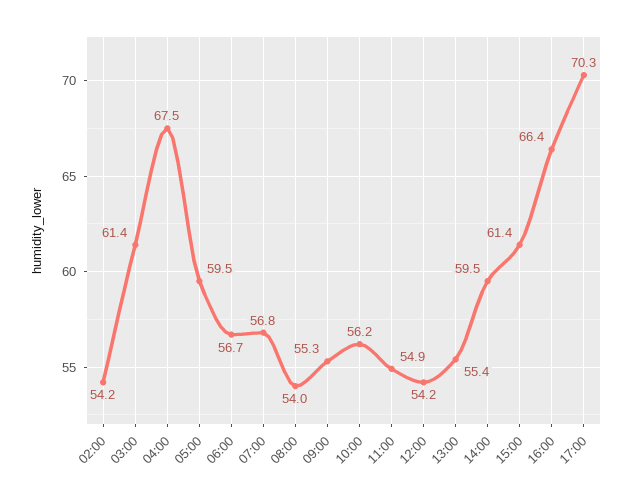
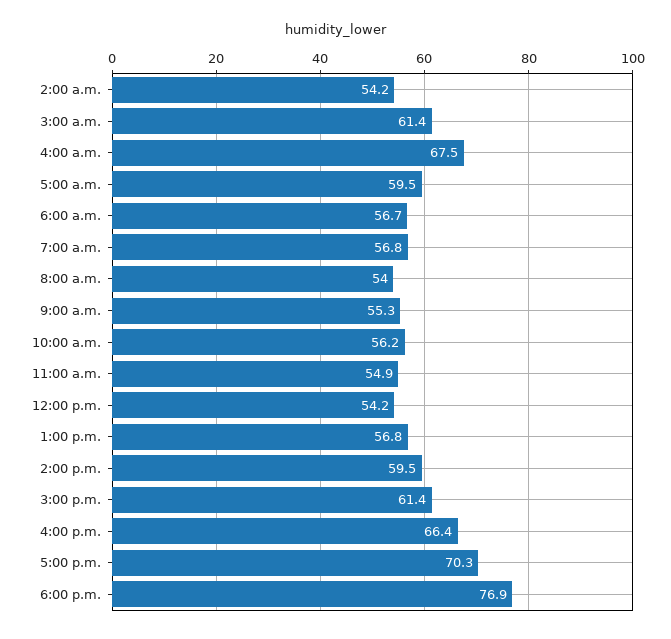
13:00: 55.4 -> 56.8
6:00 p.m.: none -> 76.9

